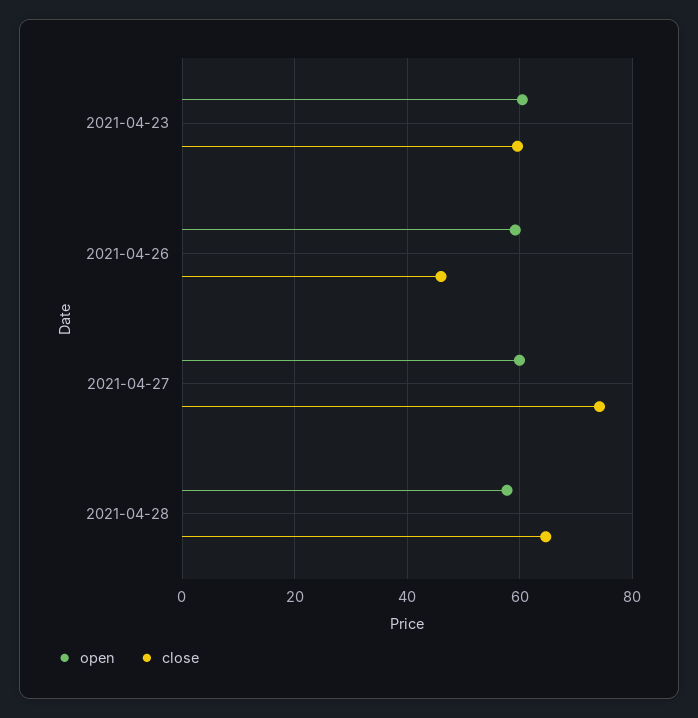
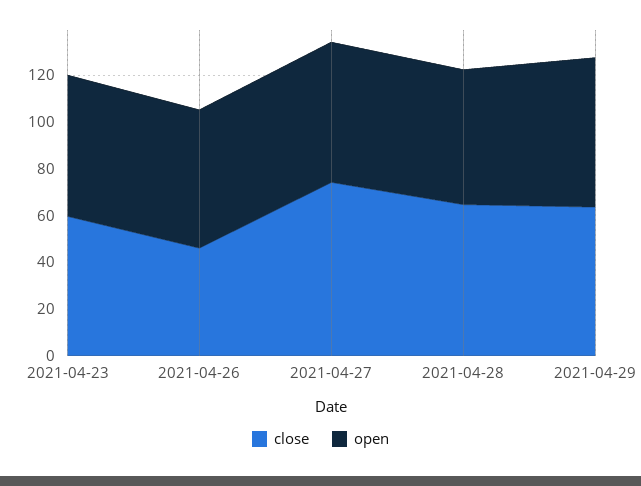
close, 2021-04-29: none -> 65
open, 2021-04-29: none -> 65

